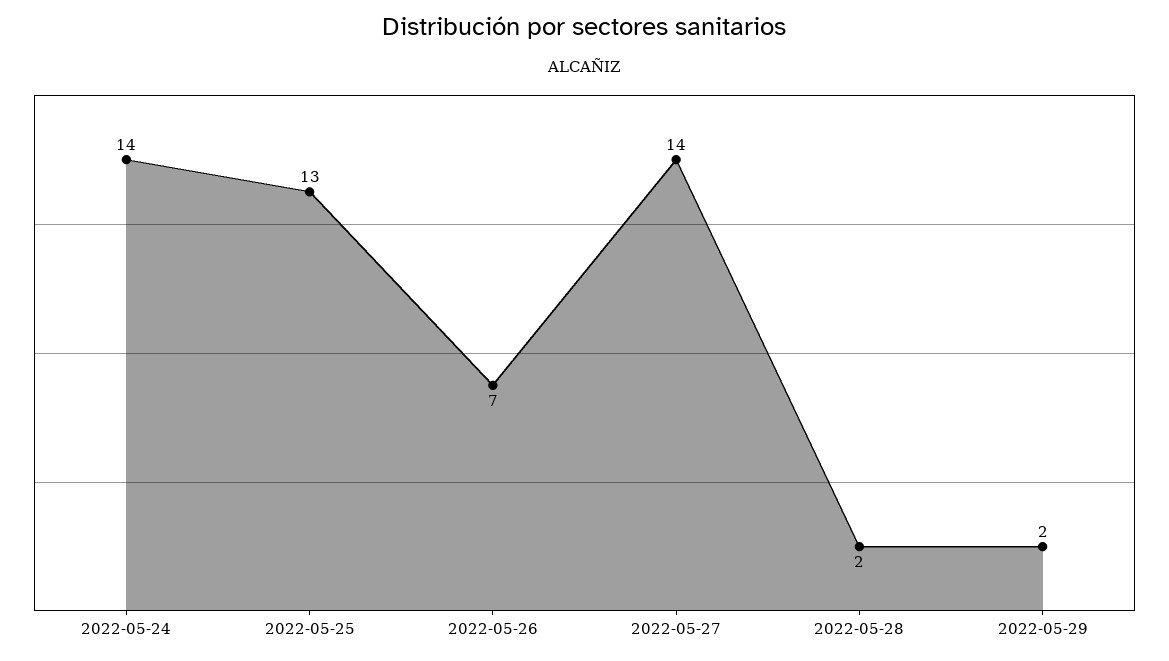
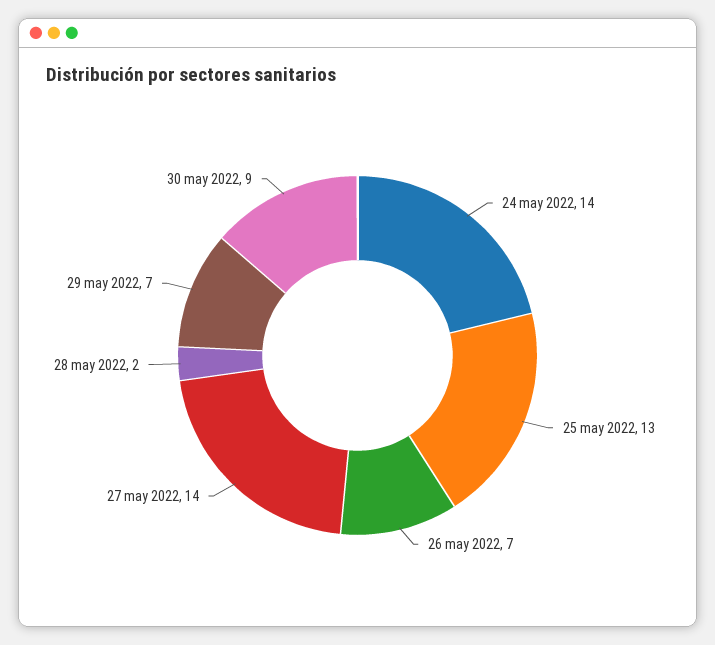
2022-05-29: 2 -> 7
30 may 2022: none -> 9

